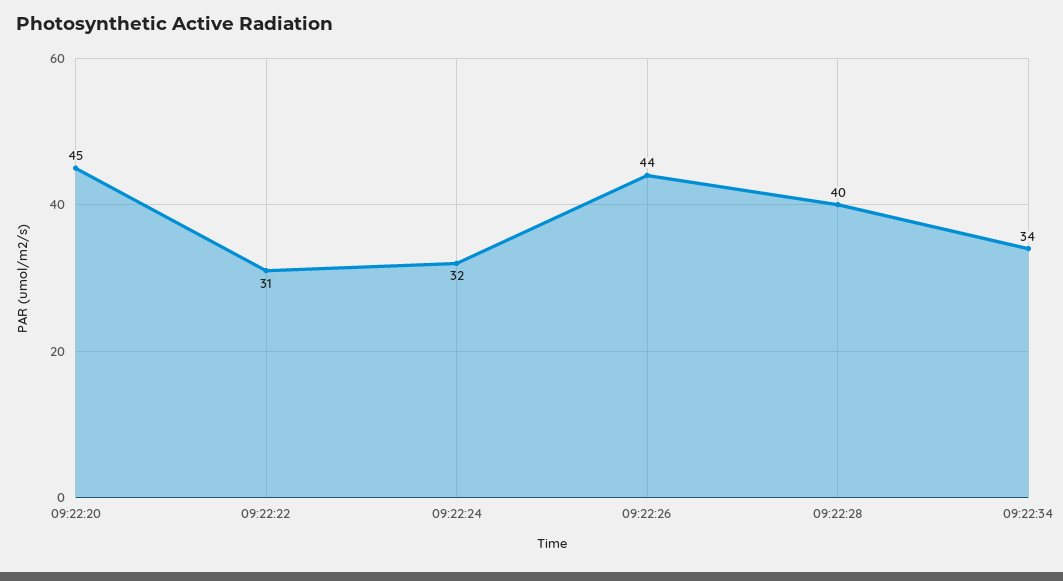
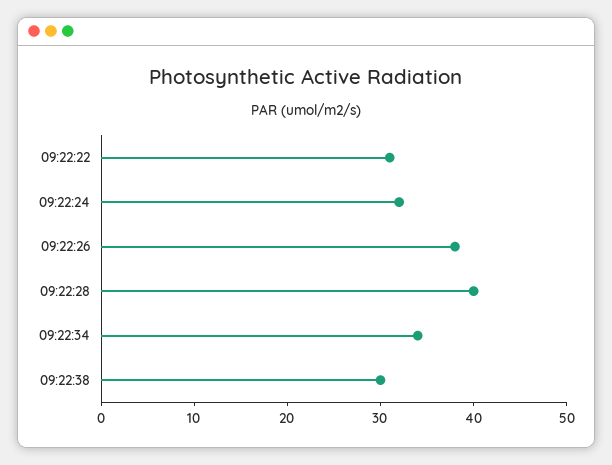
09:22:20: 45 -> none
09:22:26: 44 -> 38
09:22:38: none -> 30

